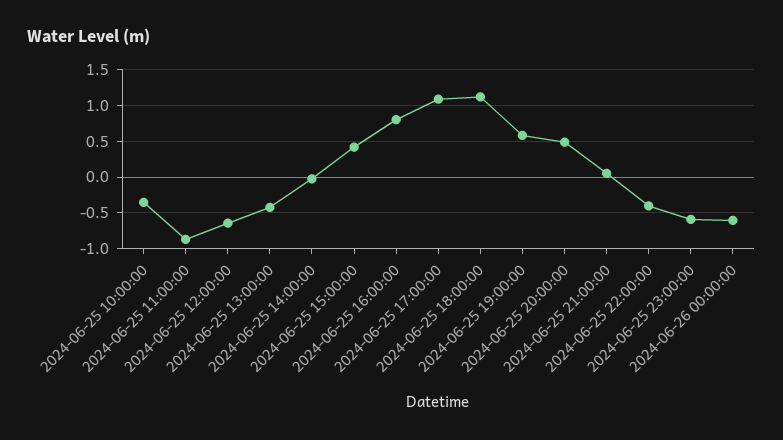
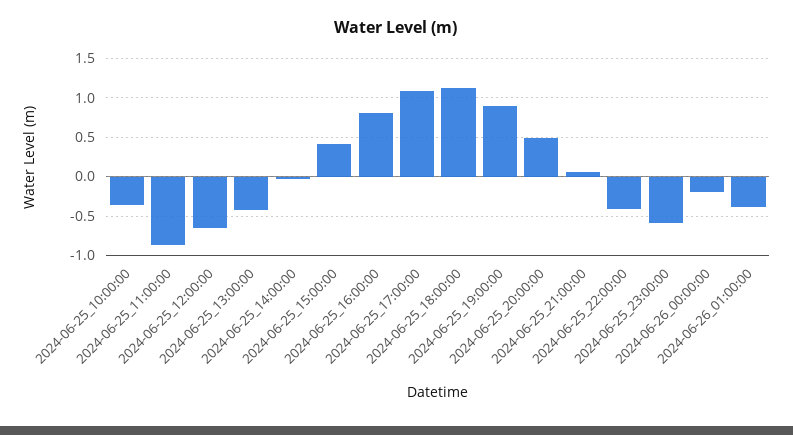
2024-06-25 19:00:00: 0.6 -> 0.9
2024-06-26 00:00:00: -0.6 -> -0.2
2024-06-26_01:00:00: none -> -0.4

